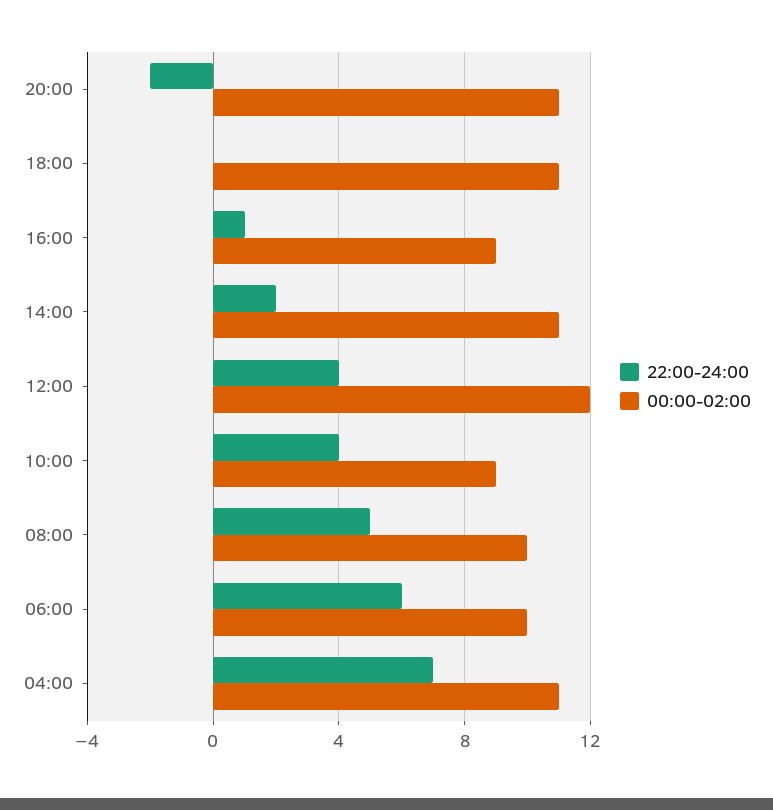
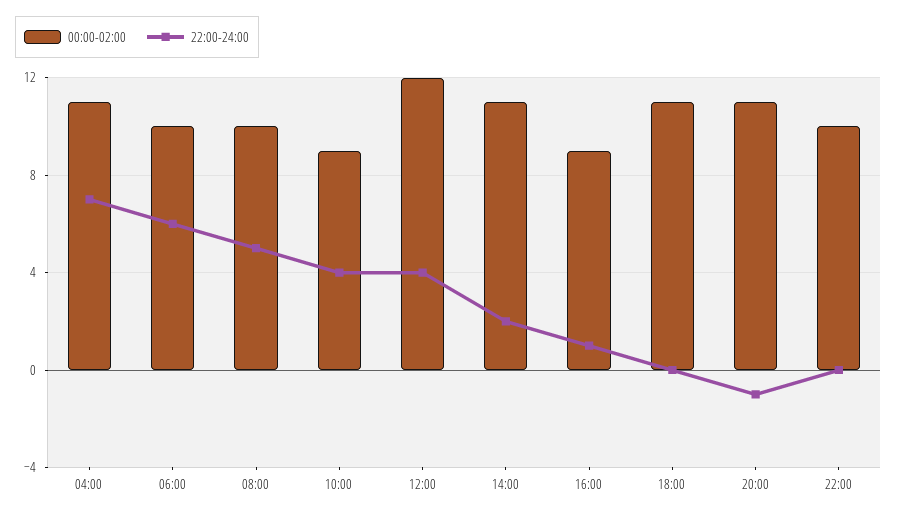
22:00-24:00, 20:00: -2 -> -1
00:00-02:00, 22:00: none -> 10
22:00-24:00, 22:00: none -> 0

